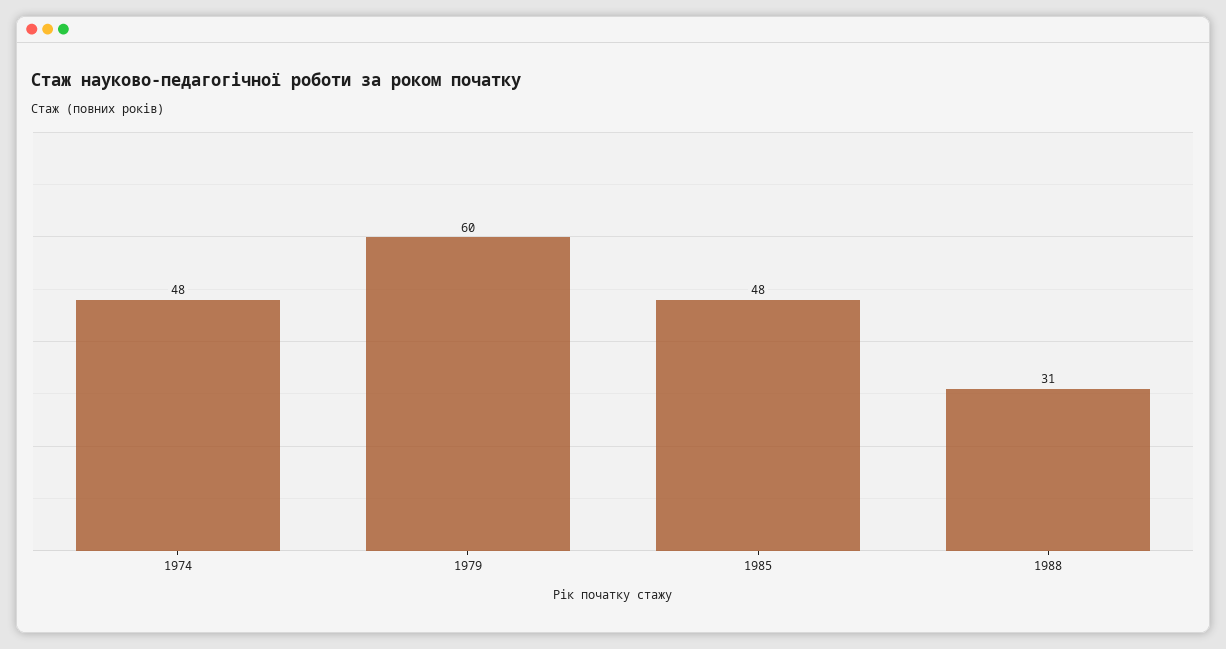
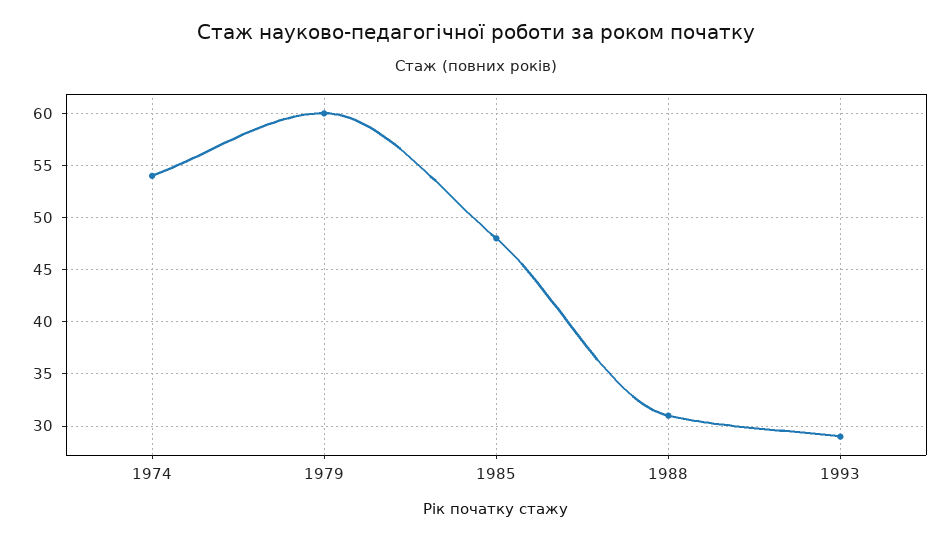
1974: 48 -> 54
1993: none -> 29

